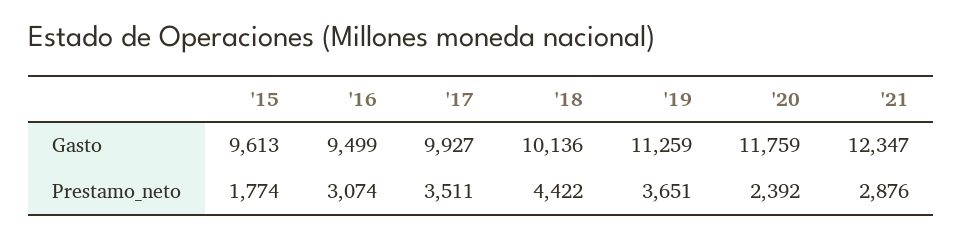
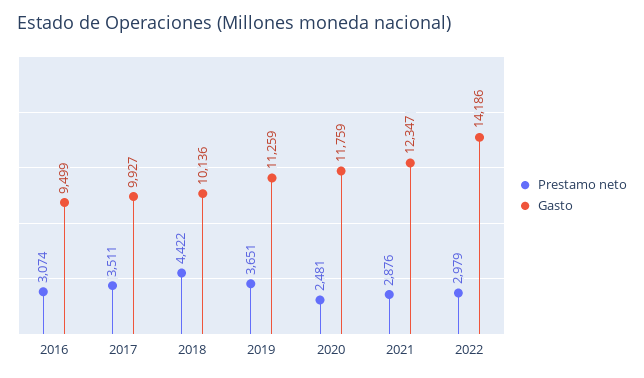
Gasto, '15: 9613 -> none
Prestamo_neto, '15: 1774 -> none
Prestamo_neto, '20: 2392 -> 2481
Prestamo_neto, 2022: none -> 2979
Gasto, 2022: none -> 14186

